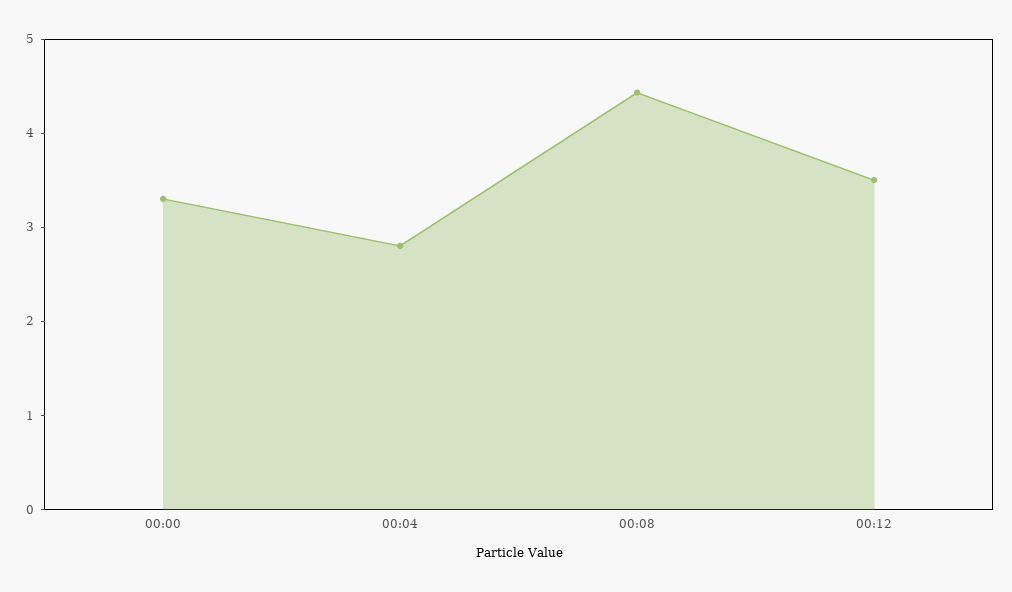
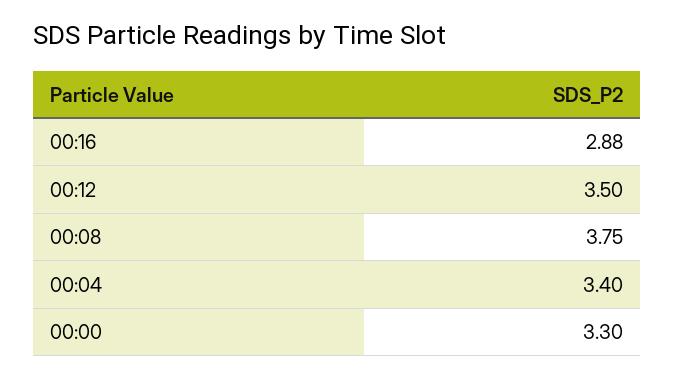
00:04: 2.8 -> 3.4
00:08: 4.4 -> 3.75
00:16: none -> 2.88

